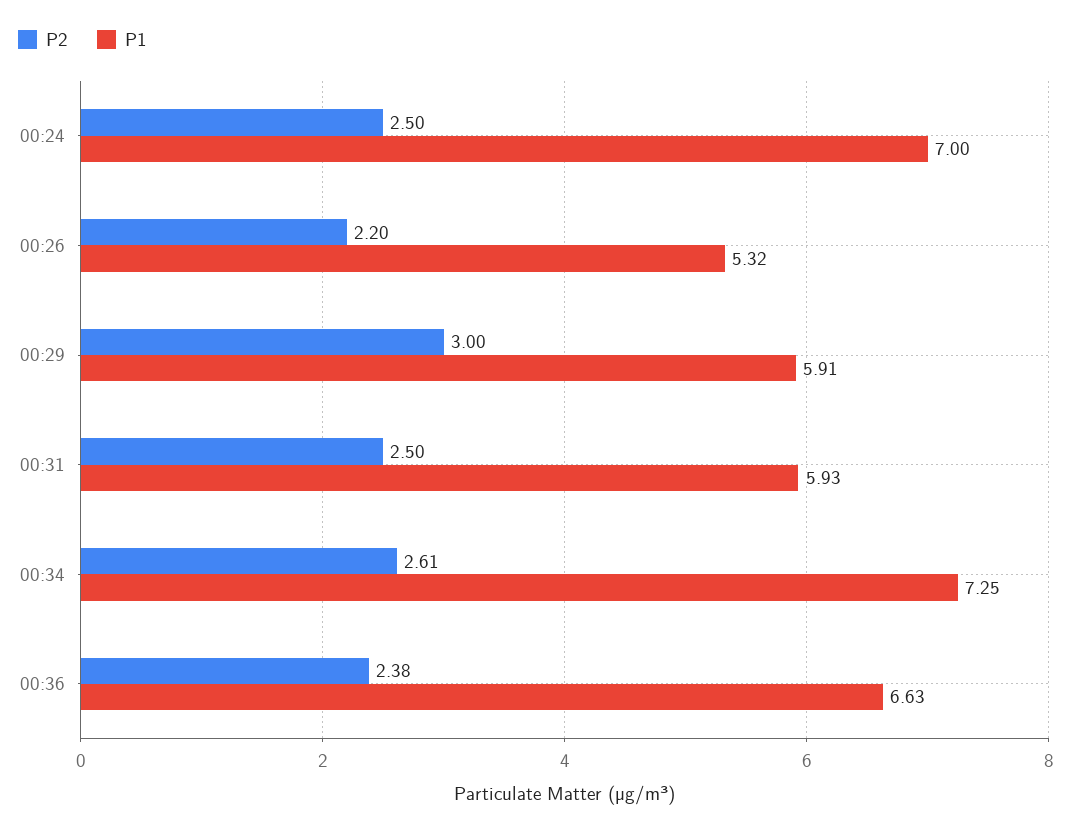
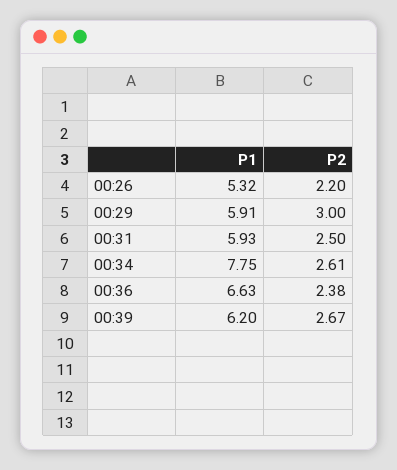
P2, 00:24: 2.5 -> none
P1, 00:24: 7 -> none
P1, 00:34: 7.25 -> 7.75
P1, 00:39: none -> 6.2
P2, 00:39: none -> 2.67

